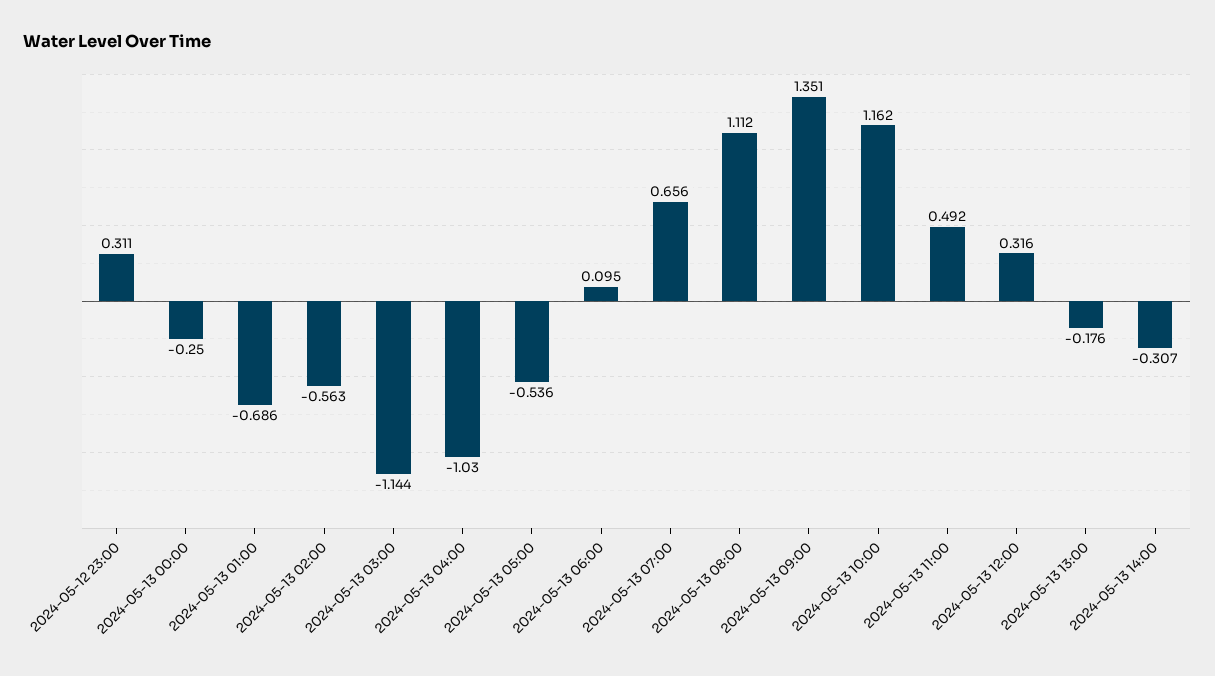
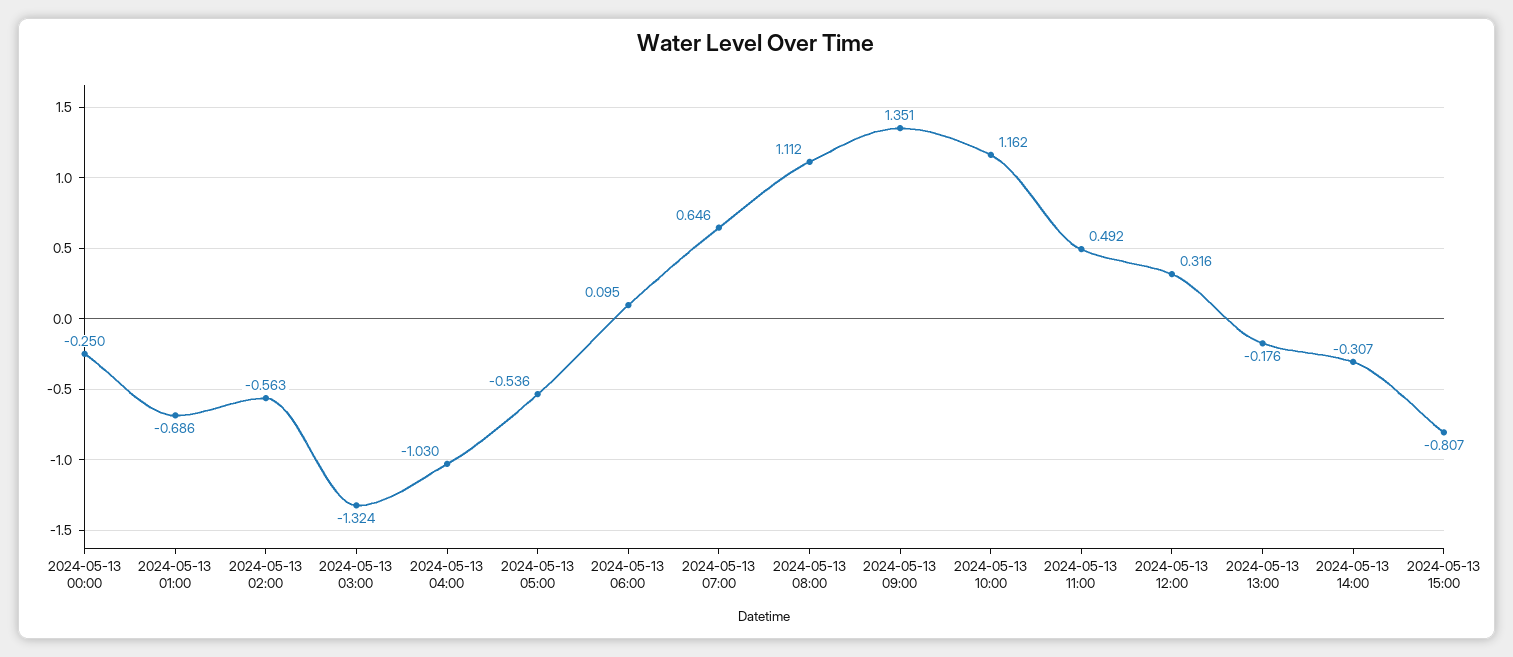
2024-05-12 23:00: 0.311 -> none
2024-05-13 03:00: -1.144 -> -1.324
2024-05-13 07:00: 0.656 -> 0.646
2024-05-13 15:00: none -> -0.807

